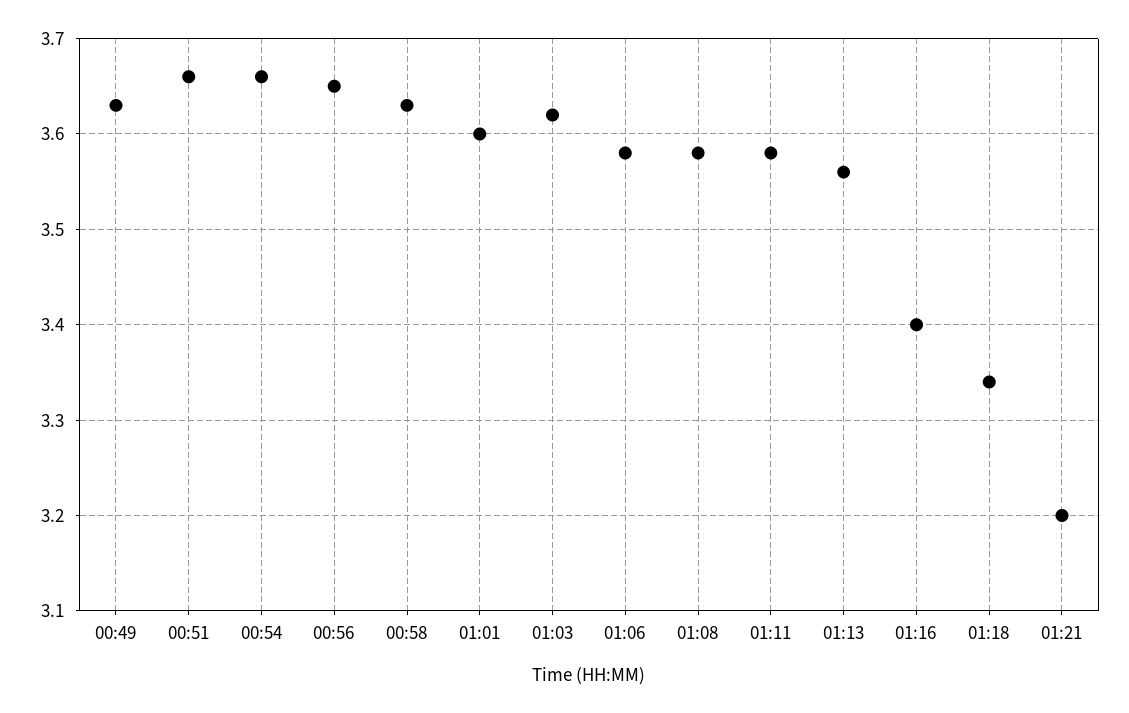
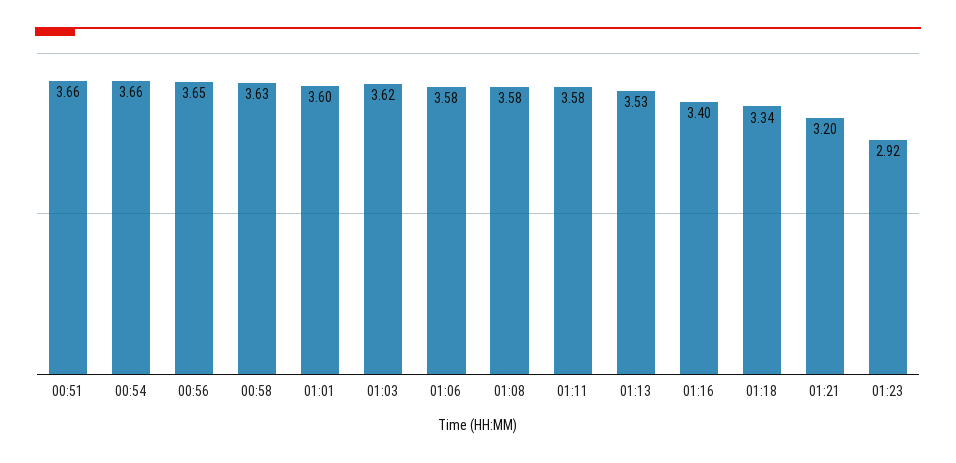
00:49: 3.63 -> none
01:13: 3.56 -> 3.53
01:23: none -> 2.92

